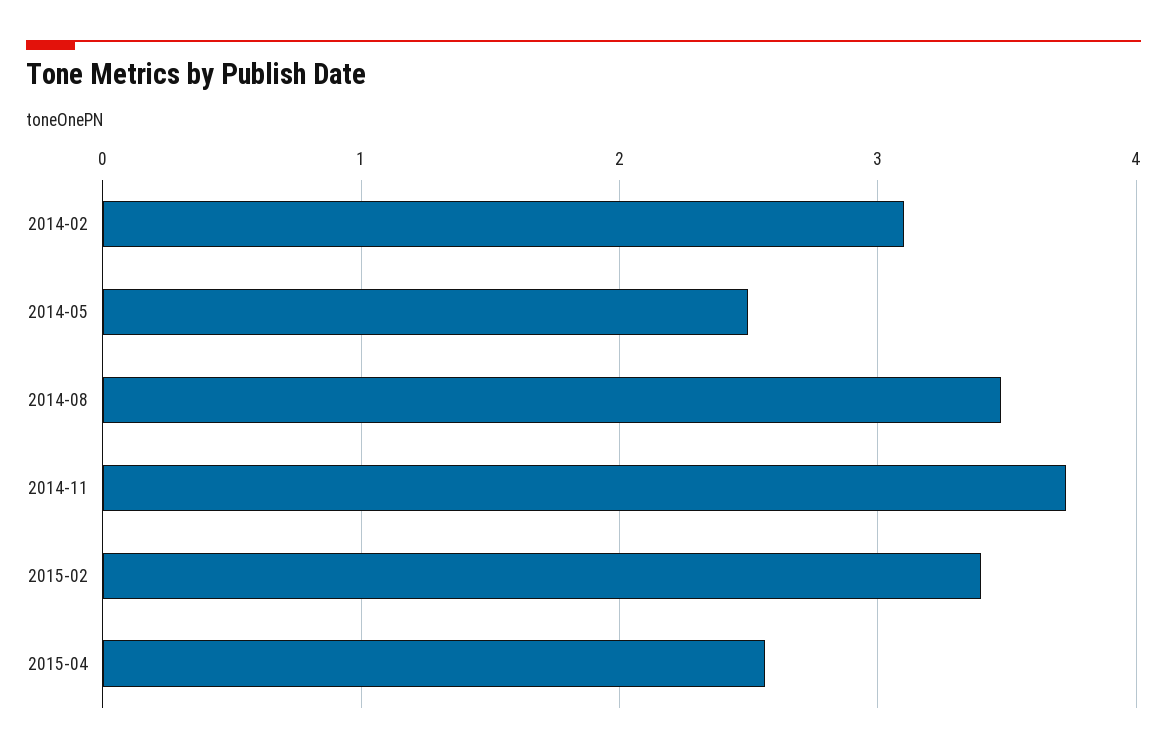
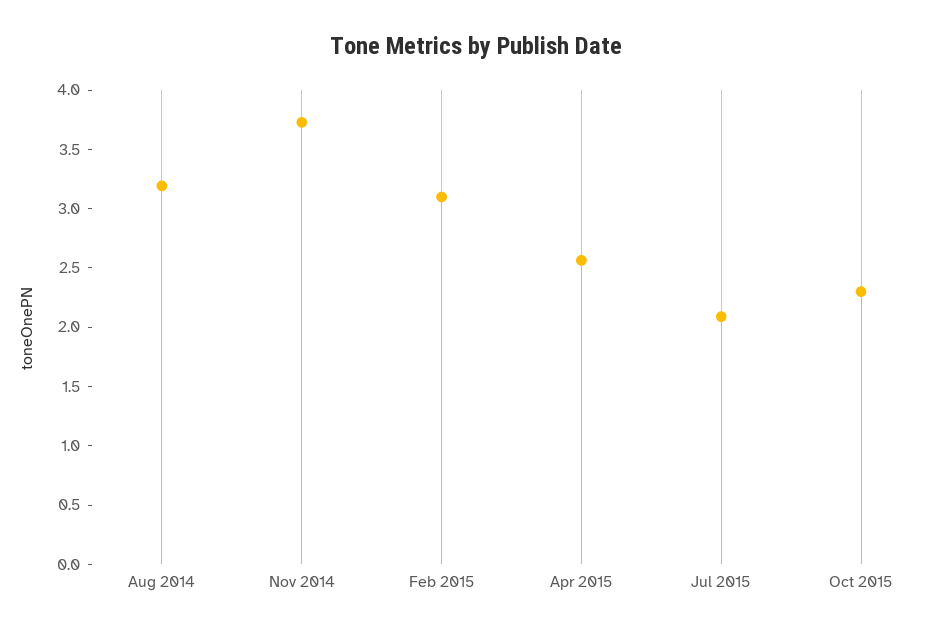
2014-02: 3.1 -> none
2014-05: 2.5 -> none
2014-08: 3.5 -> 3.2
2015-02: 3.4 -> 3.1
Jul 2015: none -> 2.1
Oct 2015: none -> 2.3

